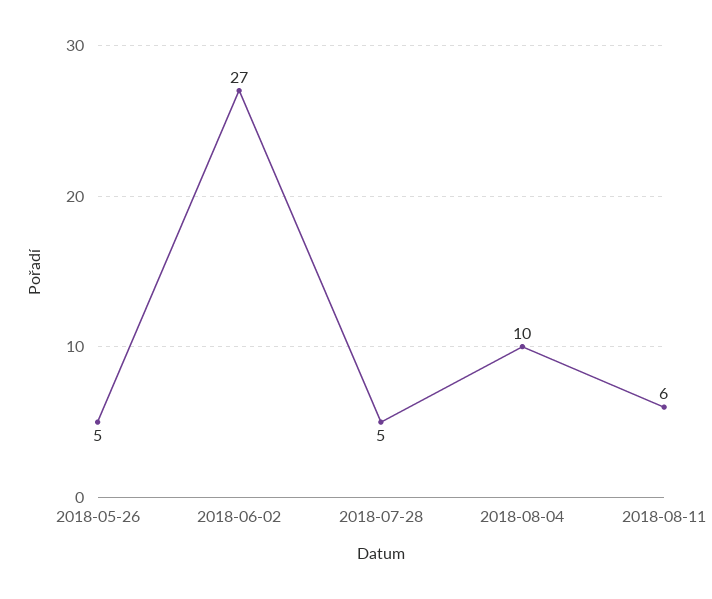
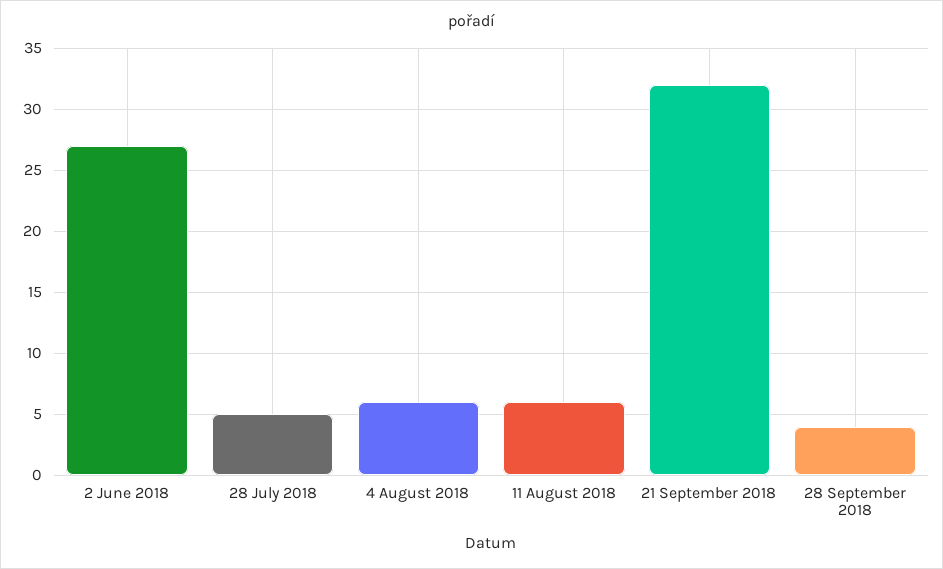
2018-05-26: 5 -> none
2018-08-04: 10 -> 6
21 September 2018: none -> 32
28 September 2018: none -> 4

